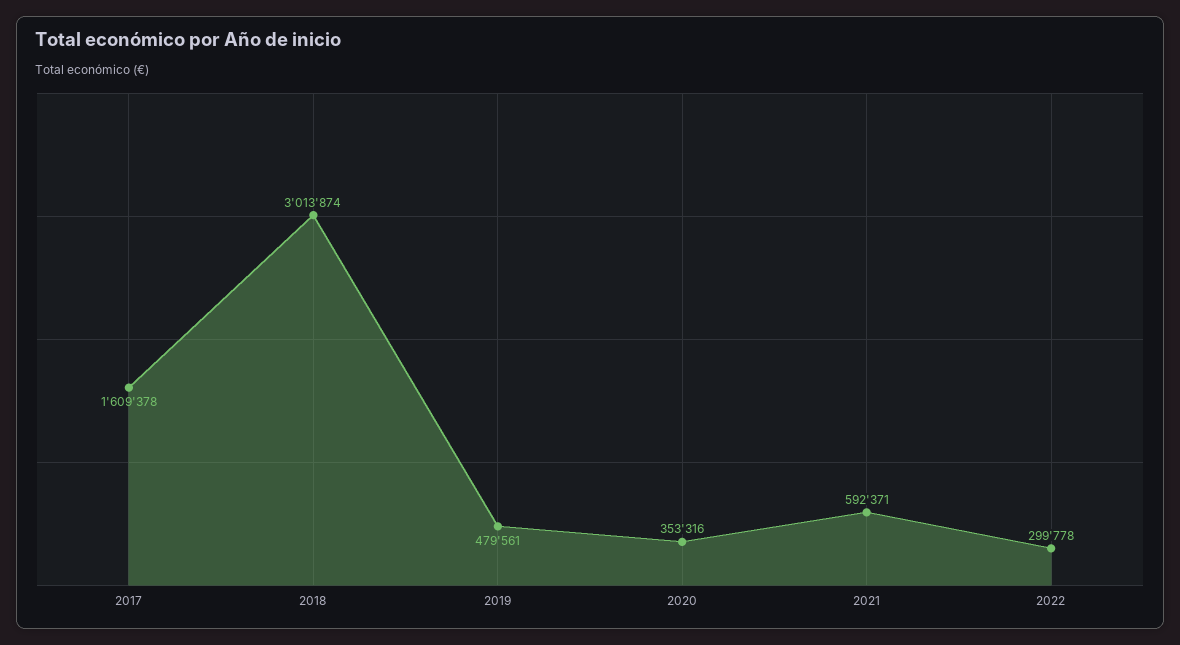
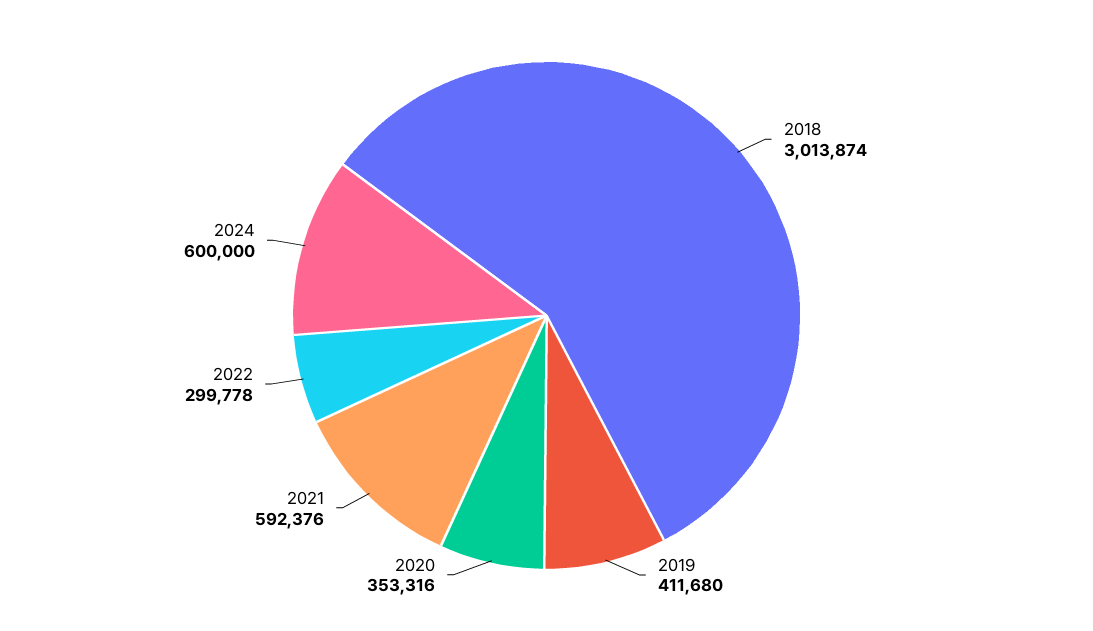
2017: 1609378 -> none
2019: 479561 -> 411680
2021: 592371 -> 592376
2024: none -> 600000

